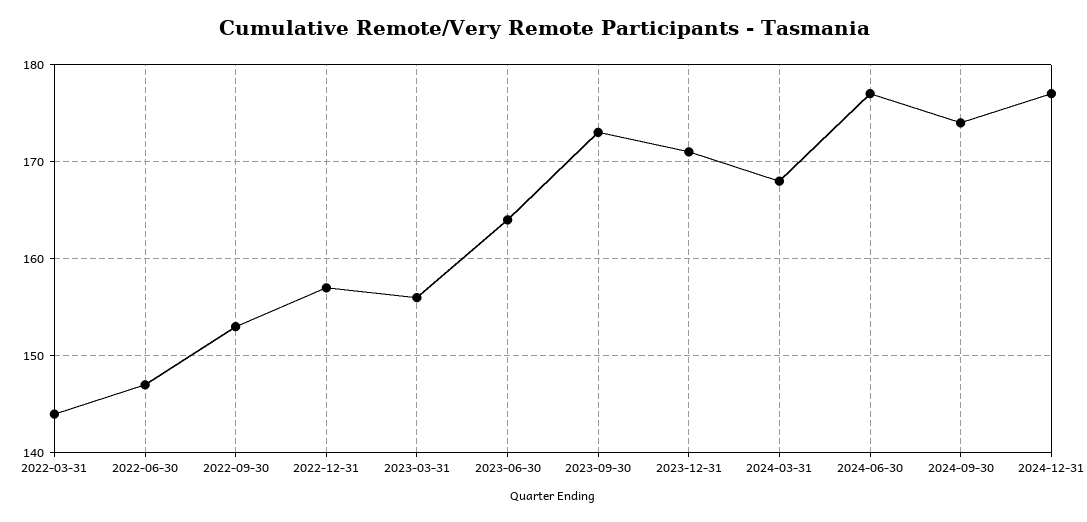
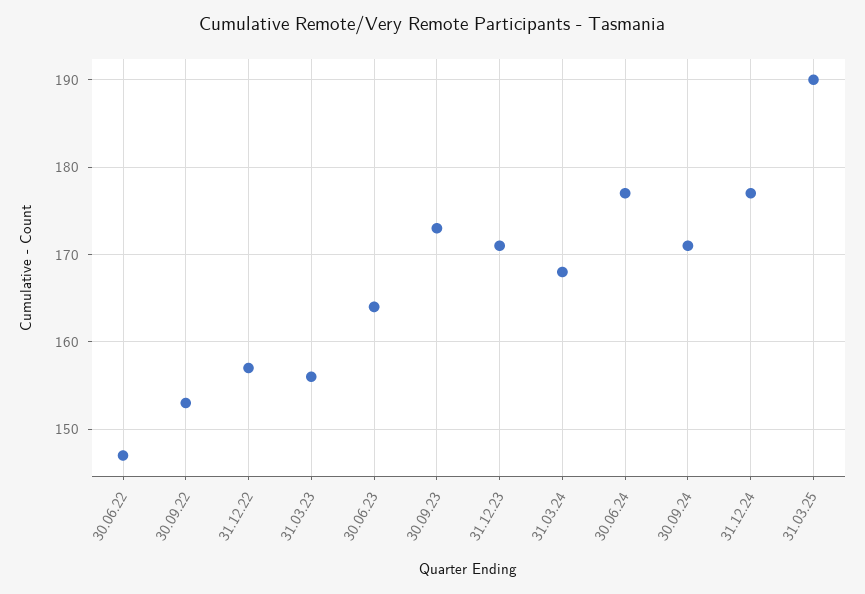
2022-03-31: 144 -> none
2024-09-30: 174 -> 171
31.03.25: none -> 190

